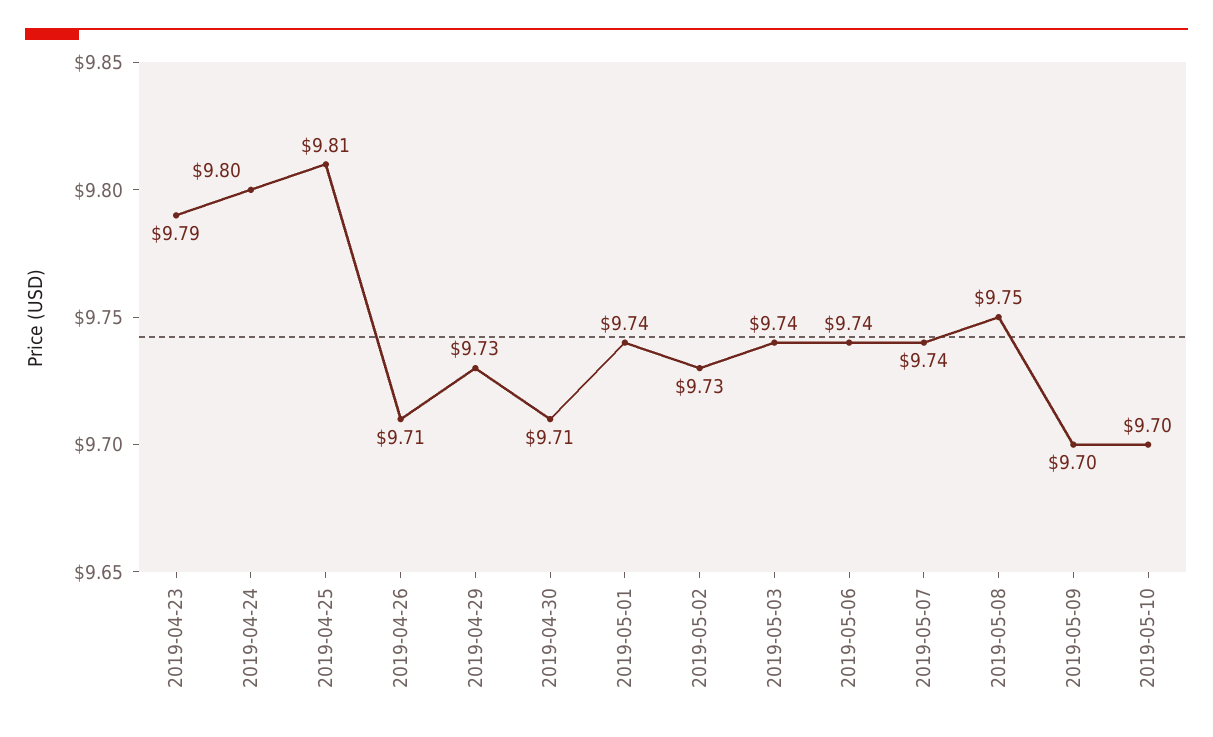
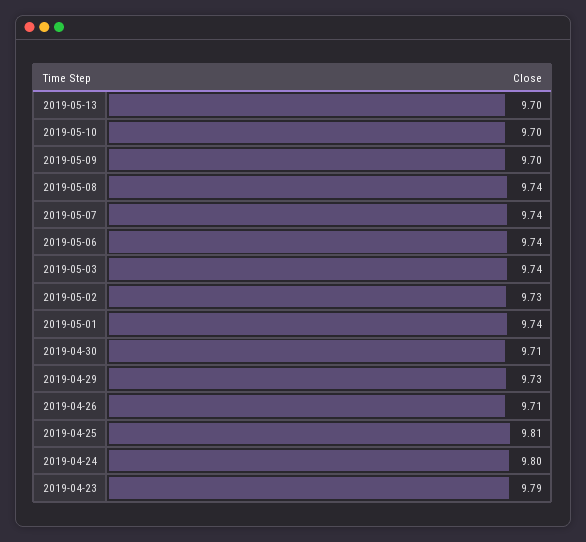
2019-05-08: 9.75 -> 9.74
2019-05-13: none -> 9.7

